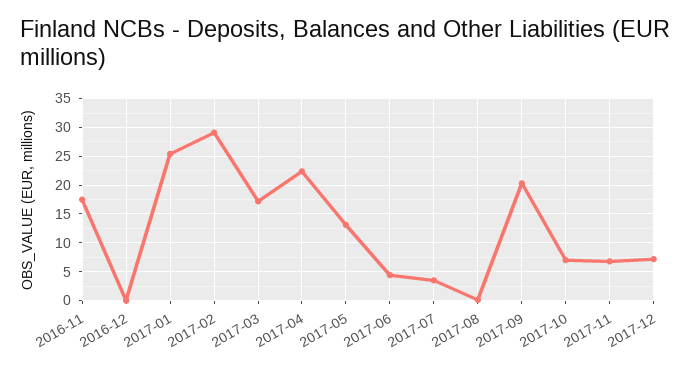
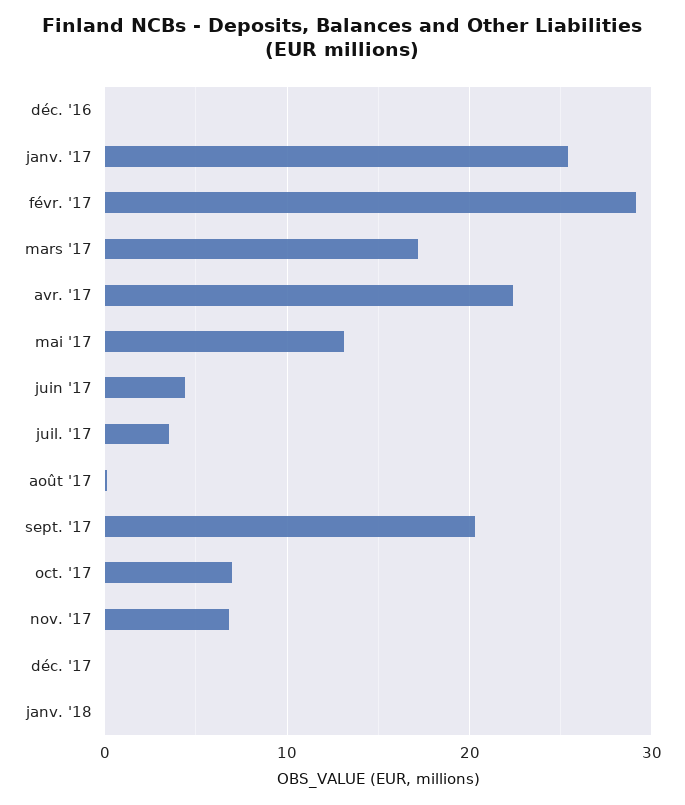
2016-11: 17.5 -> none
2017-12: 7.5 -> 0
janv. '18: none -> 0

